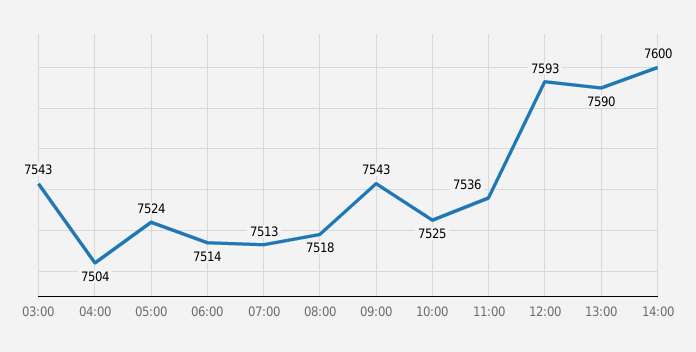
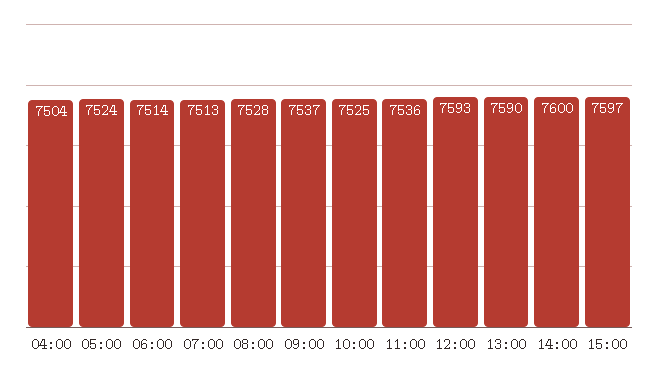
03:00: 7543 -> none
08:00: 7518 -> 7528
09:00: 7543 -> 7537
15:00: none -> 7597

